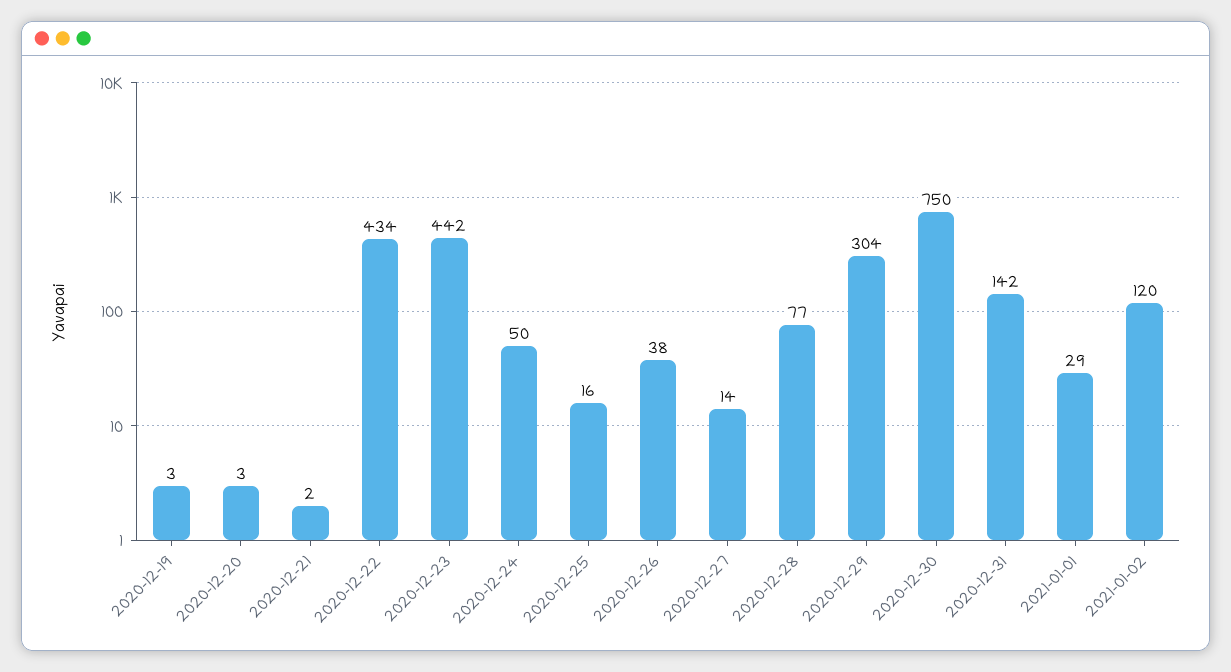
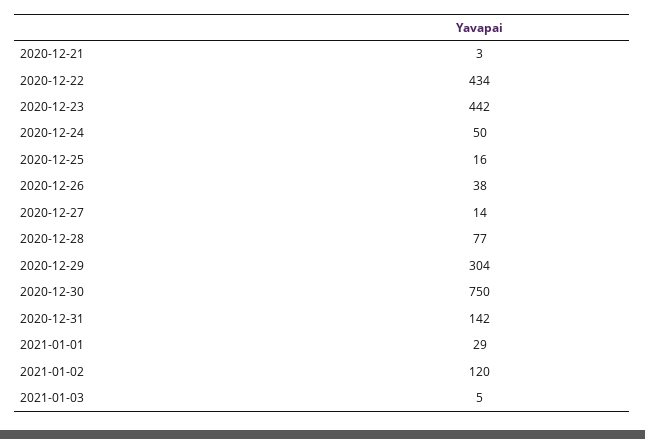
2020-12-19: 3 -> none
2020-12-20: 3 -> none
2020-12-21: 2 -> 3
2021-01-03: none -> 5

